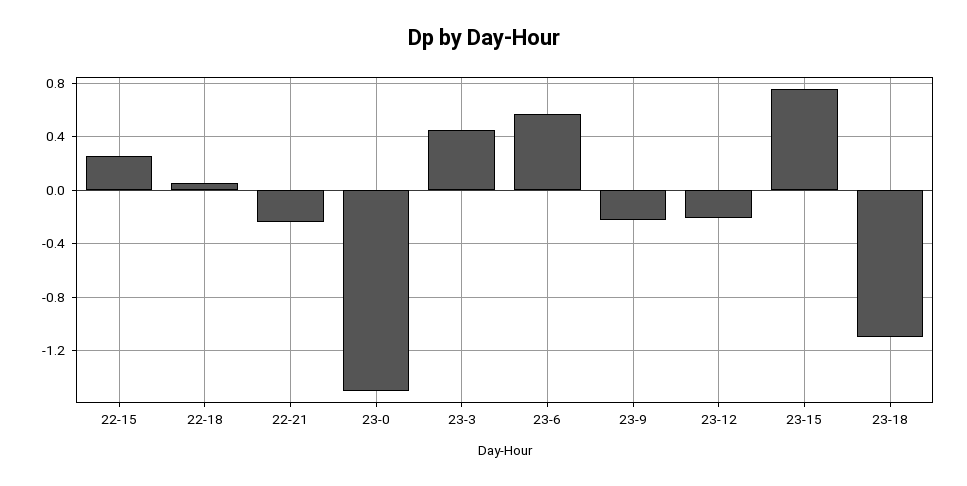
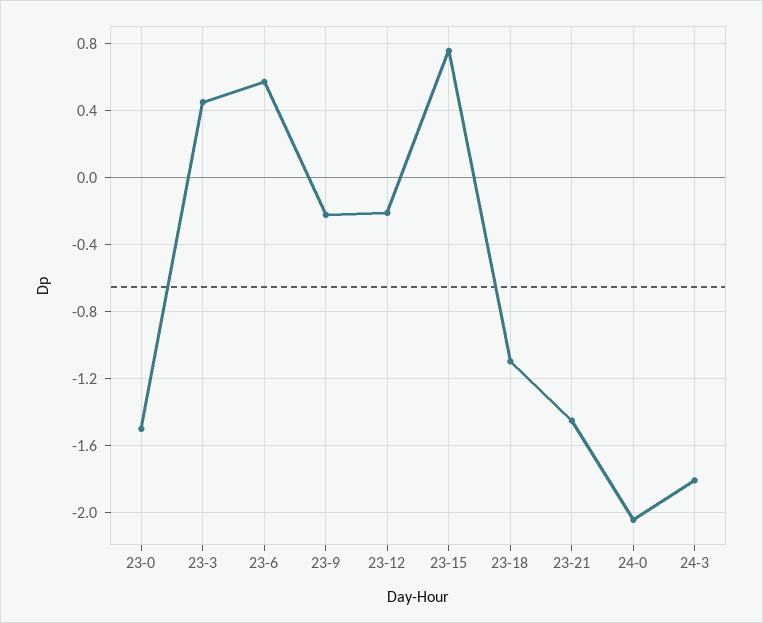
22-15: 0.25 -> none
22-18: 0.05 -> none
22-21: -0.25 -> none
23-21: none -> -1.45
24-0: none -> -2.05
24-3: none -> -1.8

